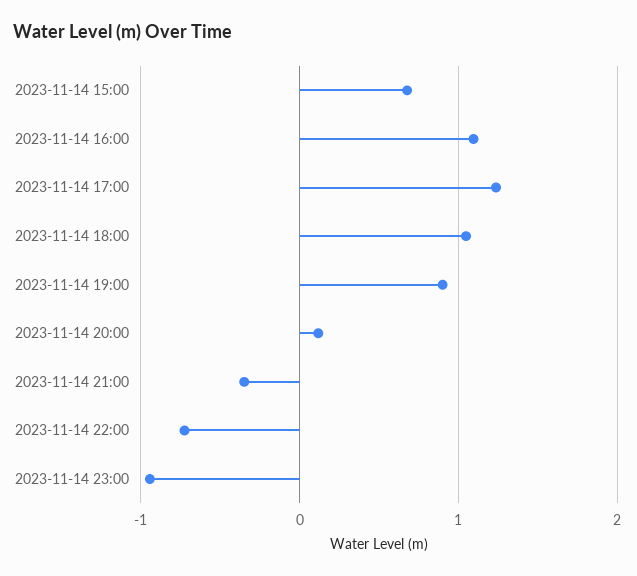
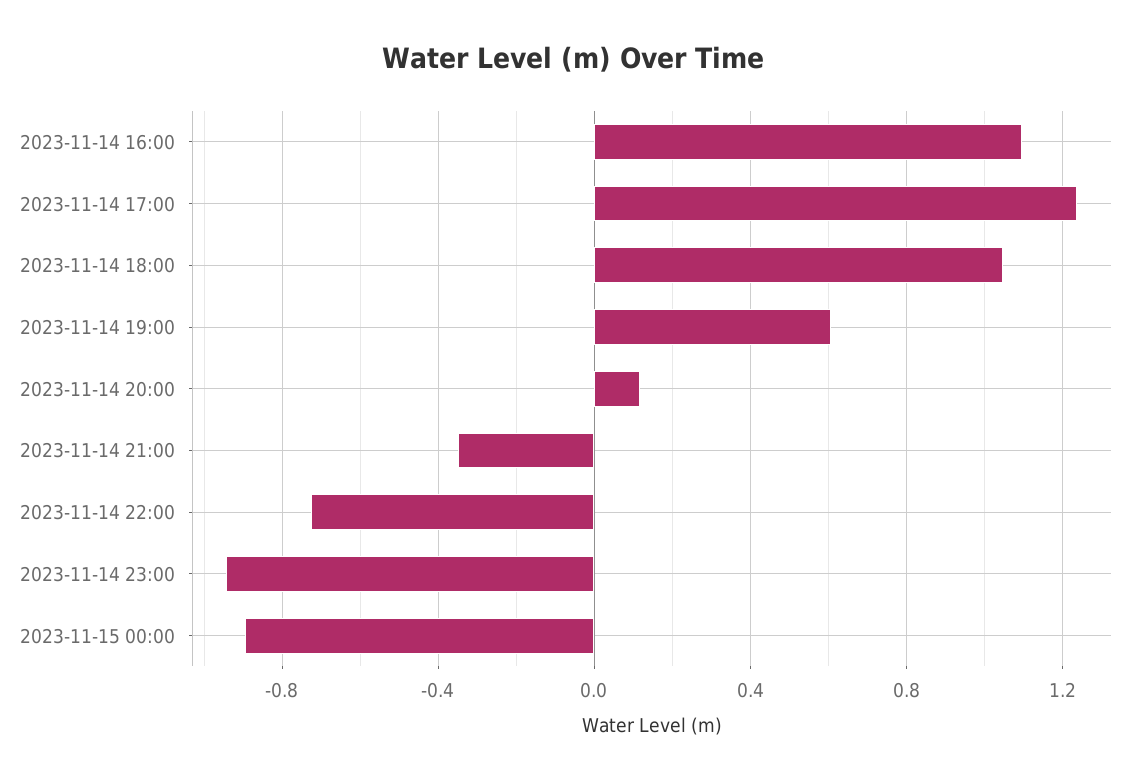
2023-11-14 15:00: 0.7 -> none
2023-11-14 19:00: 0.9 -> 0.6
2023-11-15 00:00: none -> -0.9

